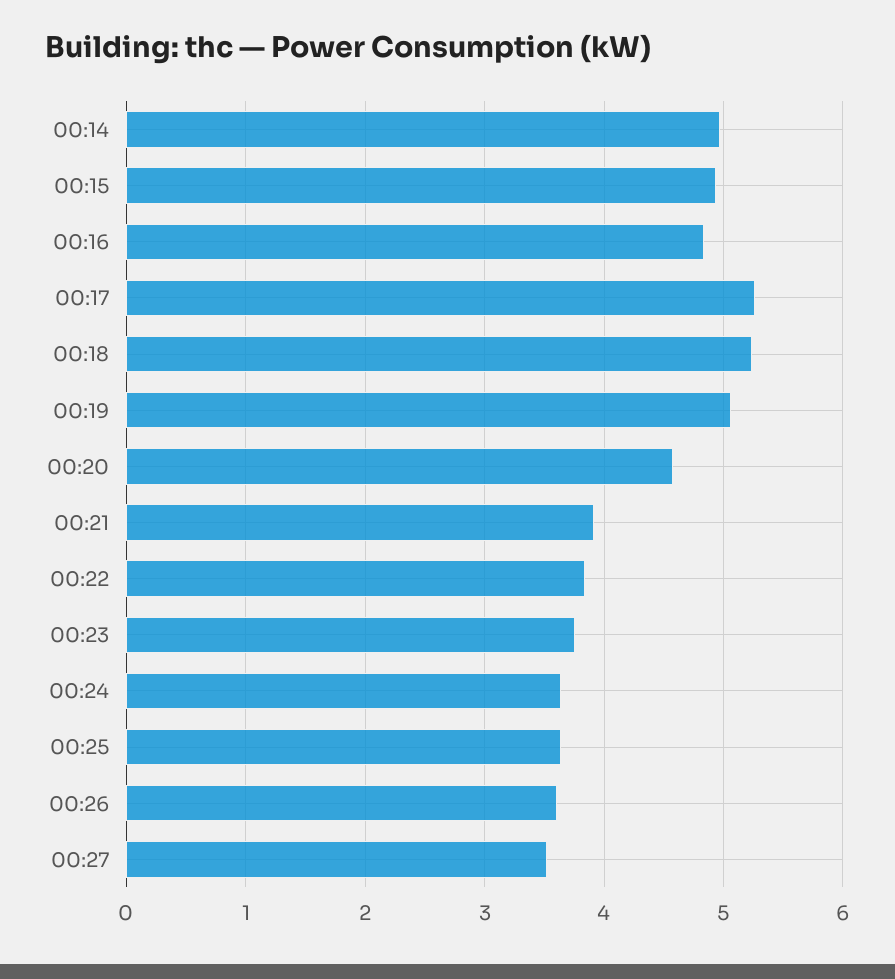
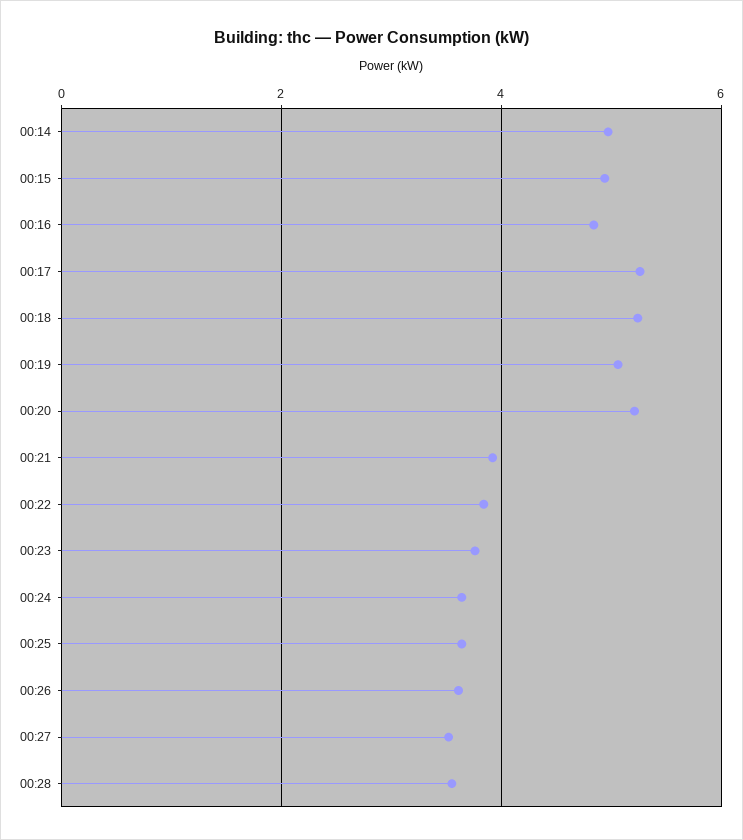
00:20: 4.6 -> 5.2
00:28: none -> 3.6

